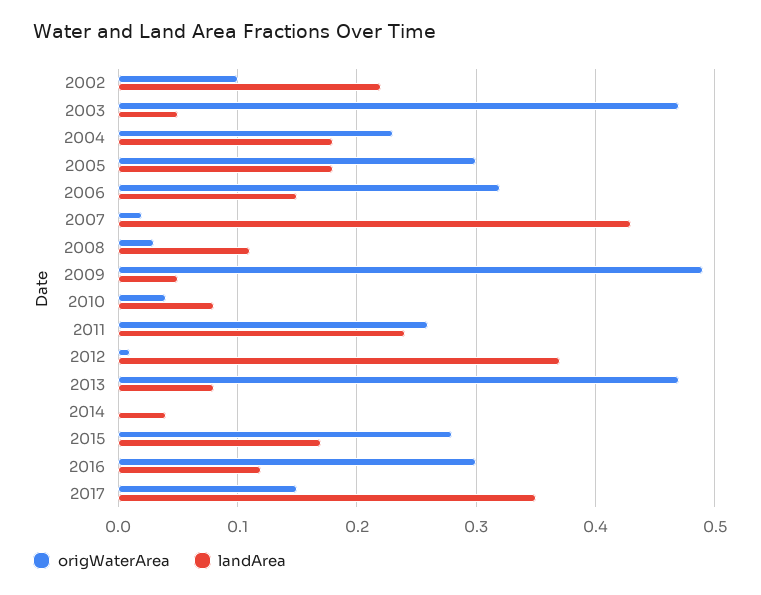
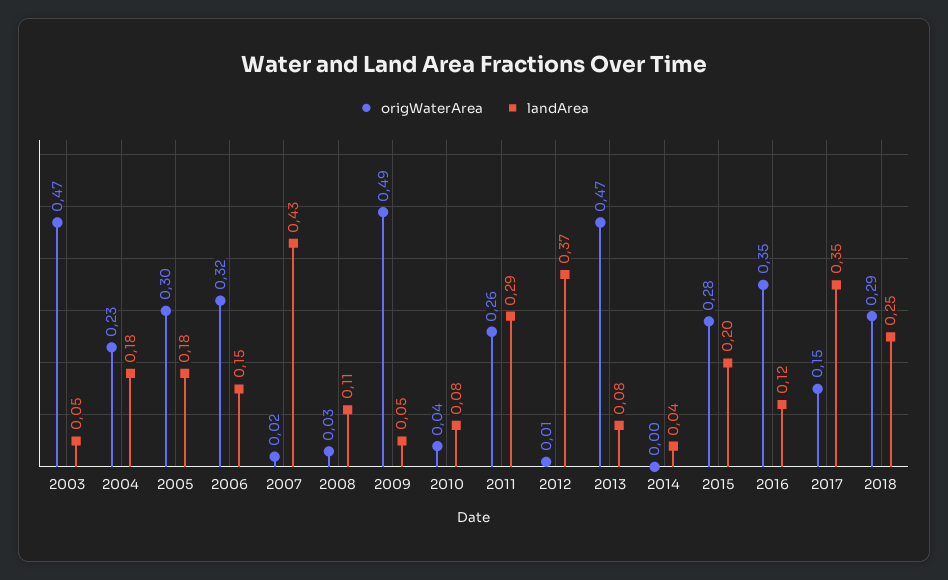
origWaterArea, 2002: 0.1 -> none
landArea, 2002: 0.22 -> none
landArea, 2011: 0.24 -> 0.29
landArea, 2015: 0.17 -> 0.2
origWaterArea, 2016: 0.3 -> 0.35
origWaterArea, 2018: none -> 0.29
landArea, 2018: none -> 0.25

